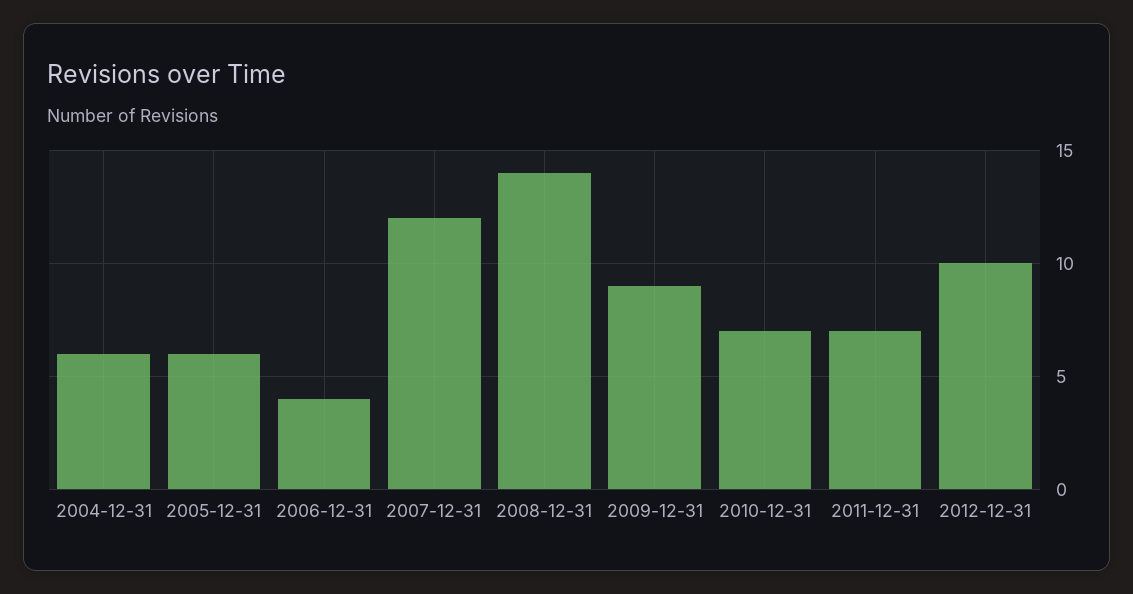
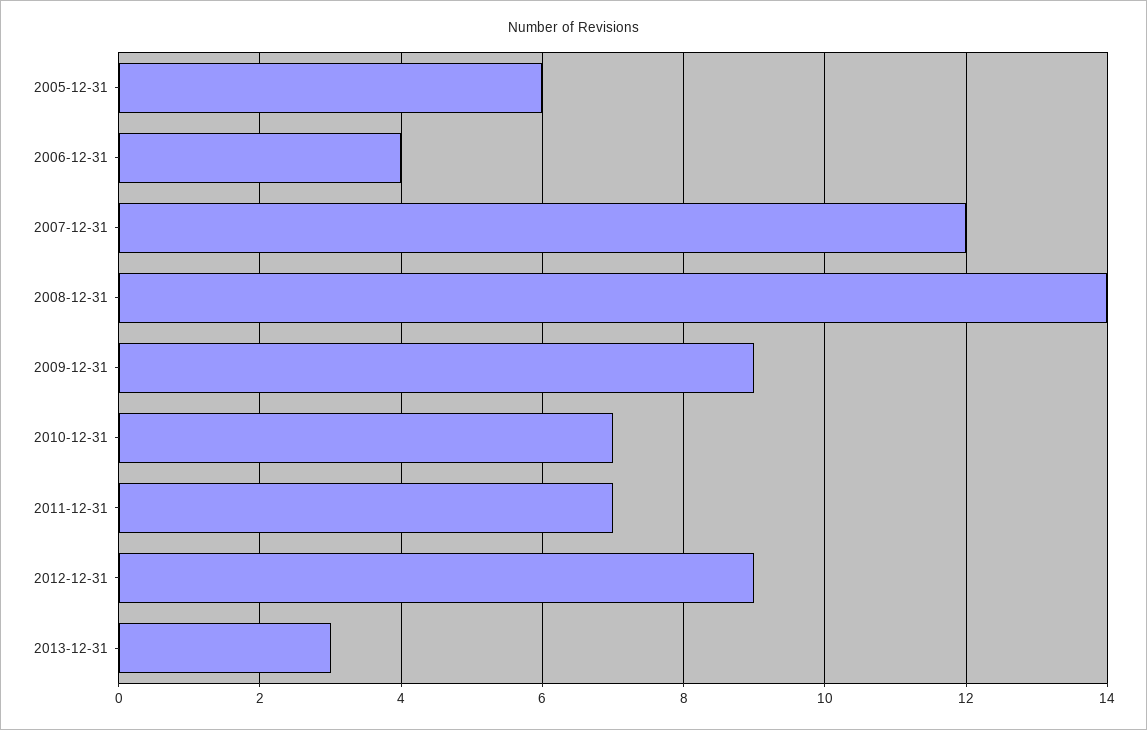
2004-12-31: 6 -> none
2012-12-31: 10 -> 9
2013-12-31: none -> 3

